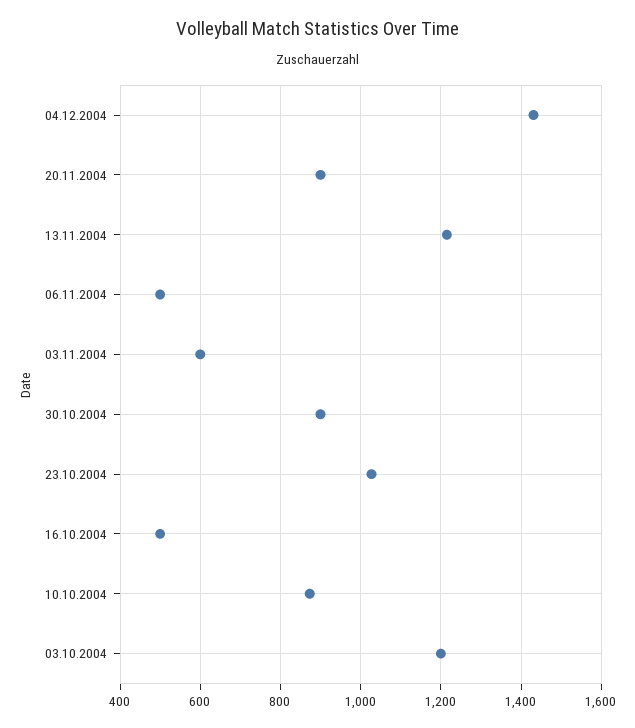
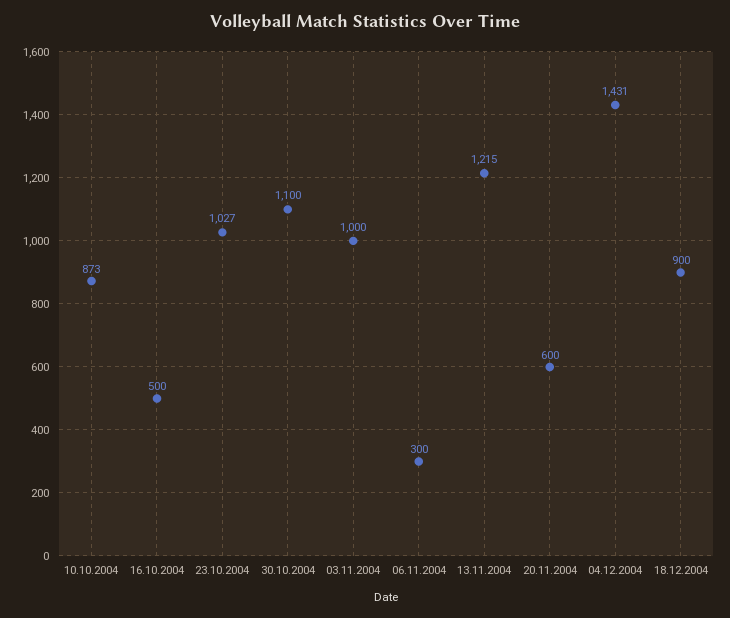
20.11.2004: 900 -> 600
06.11.2004: 500 -> 300
03.11.2004: 600 -> 1000
30.10.2004: 900 -> 1100
03.10.2004: 1200 -> none
18.12.2004: none -> 900

